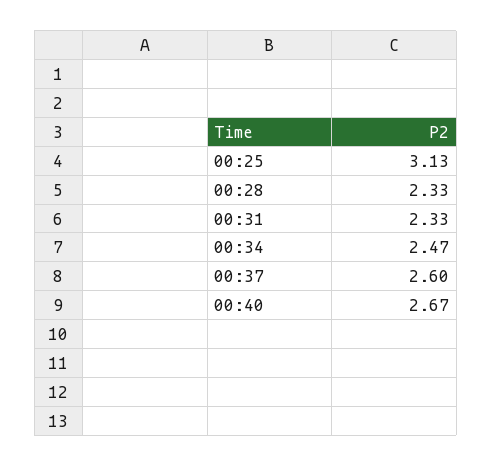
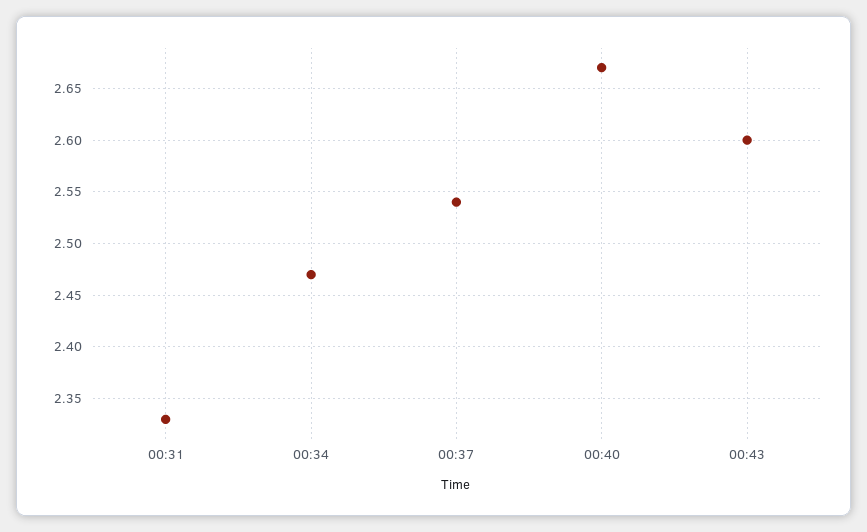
00:25: 3.13 -> none
00:28: 2.33 -> none
00:37: 2.6 -> 2.54
00:43: none -> 2.6

